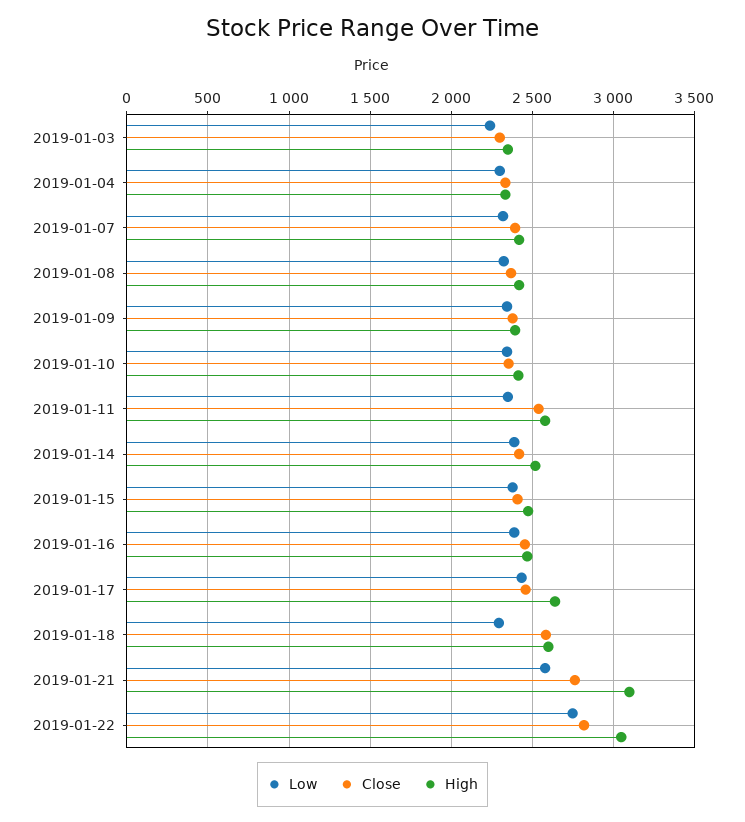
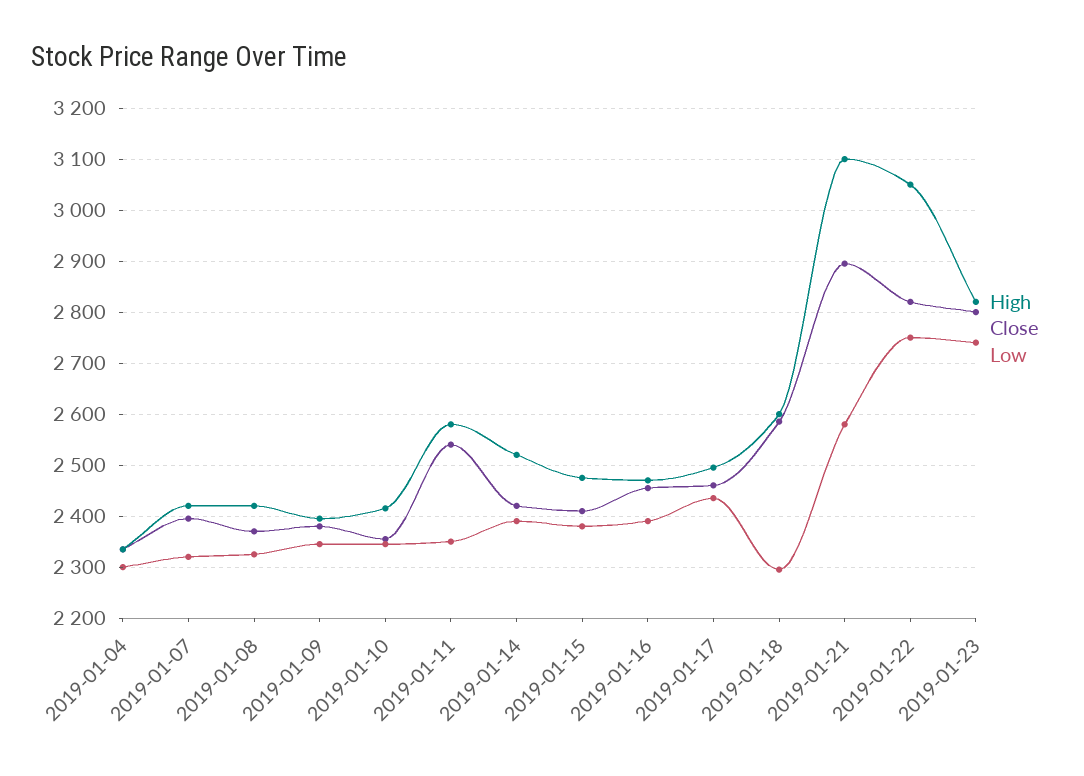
Low, 2019-01-03: 2250 -> none
Close, 2019-01-03: 2300 -> none
High, 2019-01-03: 2350 -> none
High, 2019-01-17: 2650 -> 2500
Close, 2019-01-21: 2750 -> 2900
High, 2019-01-23: none -> 2820
Close, 2019-01-23: none -> 2800
Low, 2019-01-23: none -> 2740

